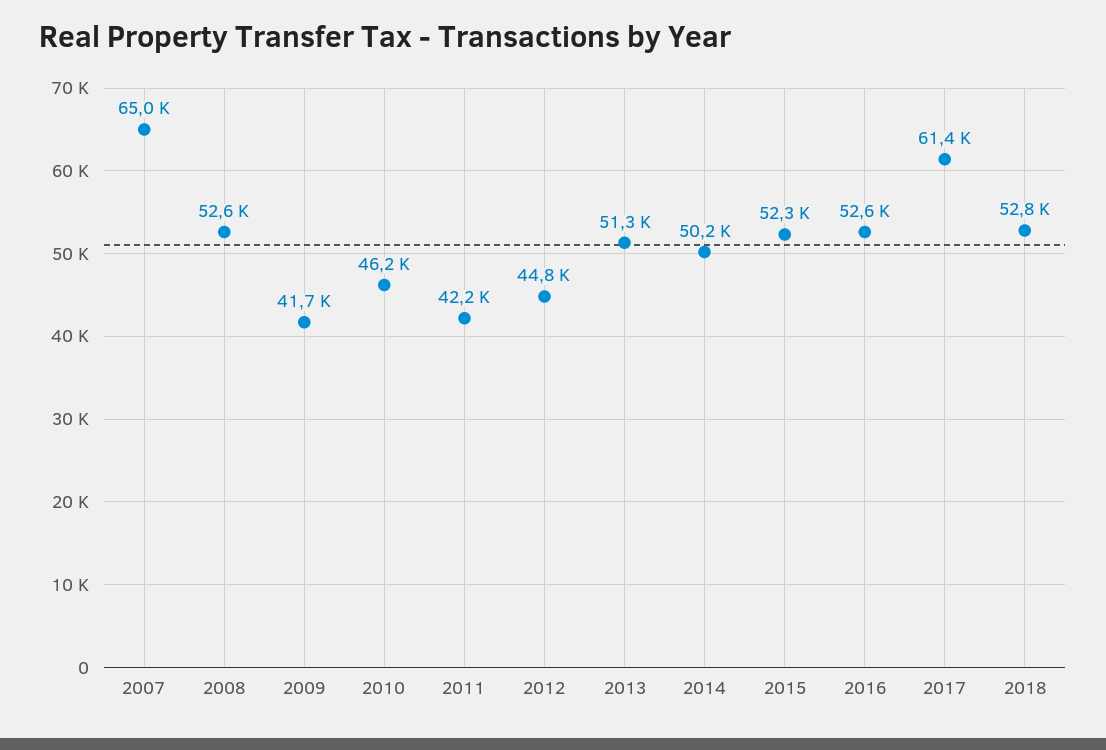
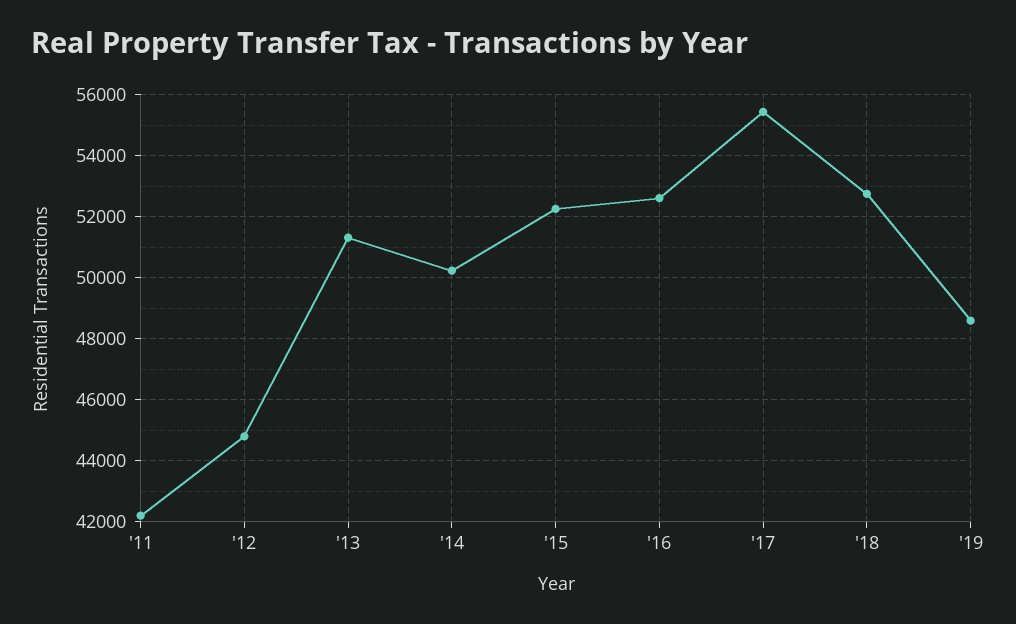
2007: 65000 -> none
2008: 52600 -> none
2009: 41700 -> none
2010: 46200 -> none
2017: 61400 -> 55400
'19: none -> 48600

